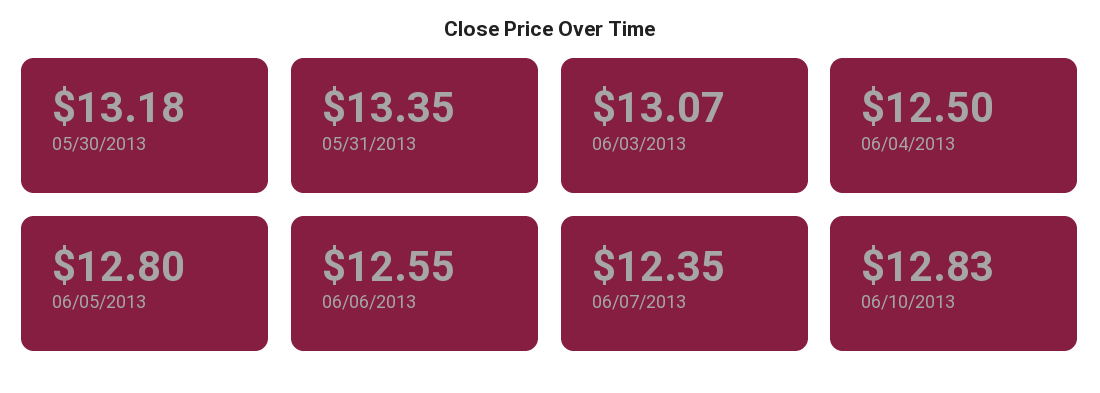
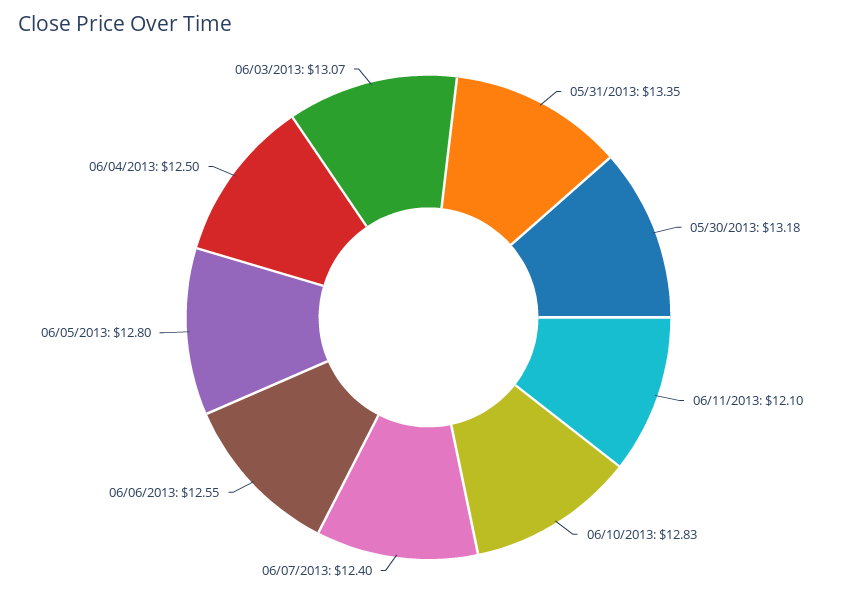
06/07/2013: 12.35 -> 12.4
06/11/2013: none -> 12.1

